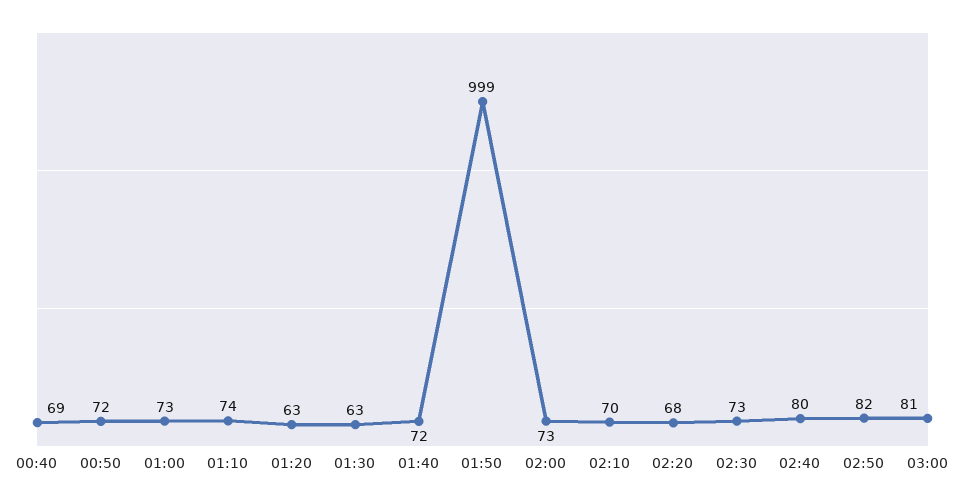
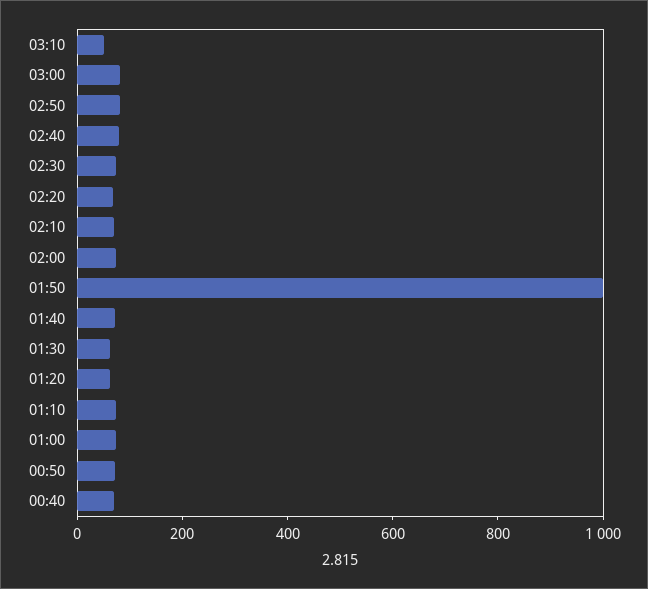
03:10: none -> 50

